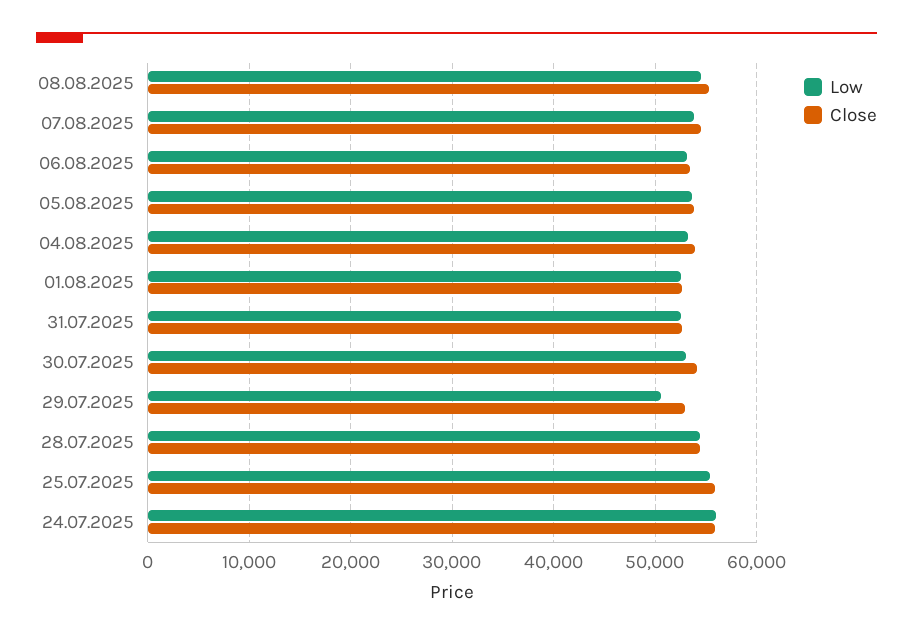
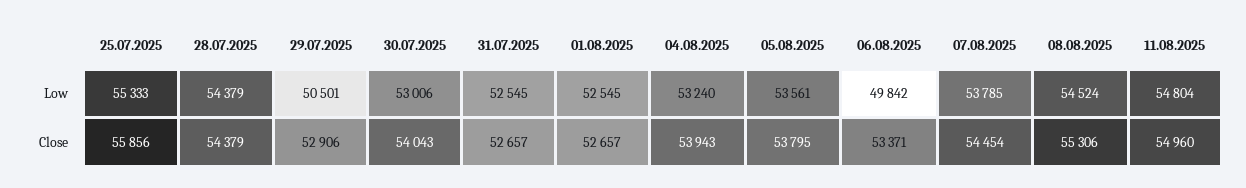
Low, 06.08.2025: 53000 -> 49842
Low, 24.07.2025: 56000 -> none
Close, 24.07.2025: 56000 -> none
Low, 11.08.2025: none -> 54804
Close, 11.08.2025: none -> 54960

